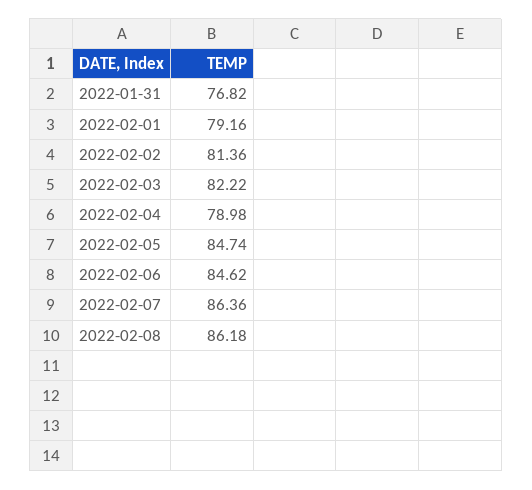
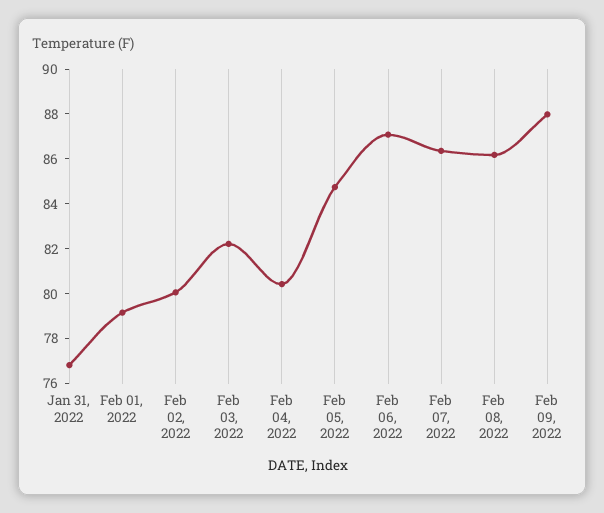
2022-02-02: 81.36 -> 80
2022-02-04: 78.98 -> 80.5
2022-02-06: 84.62 -> 87
Feb 09, 2022: none -> 88

